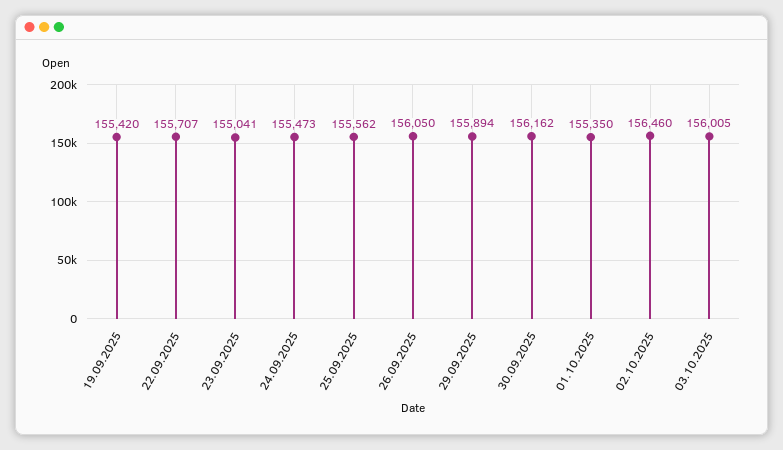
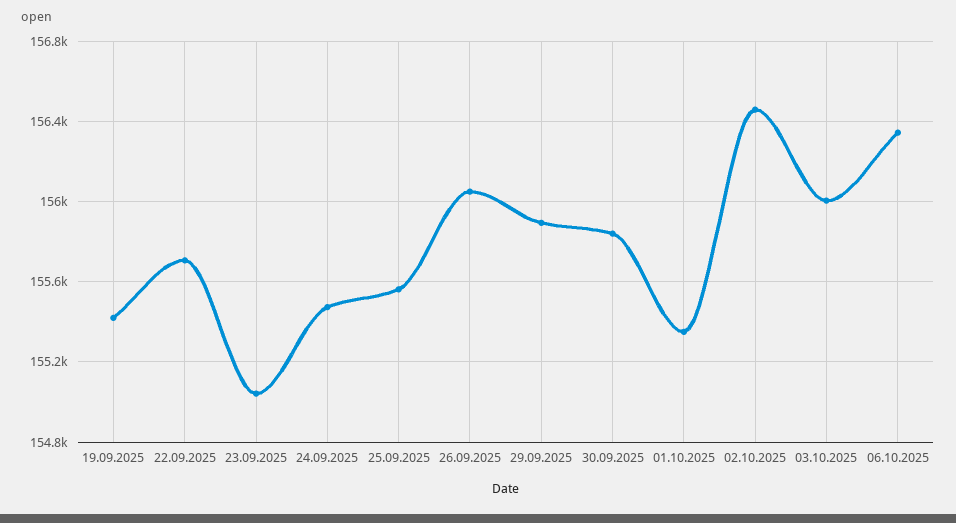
30.09.2025: 156162 -> 155850
06.10.2025: none -> 156350

